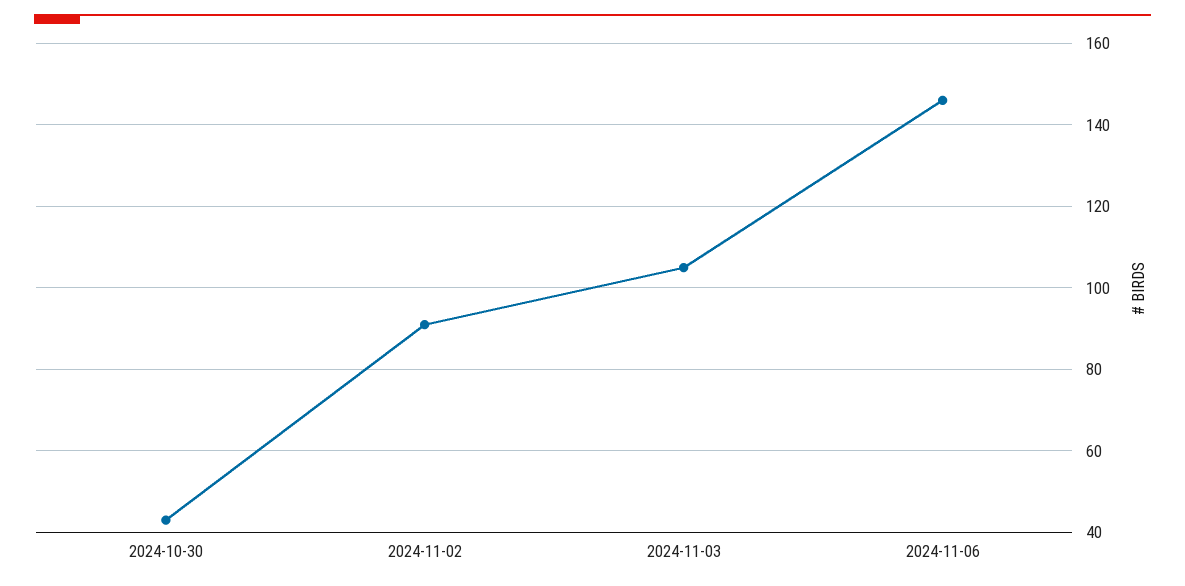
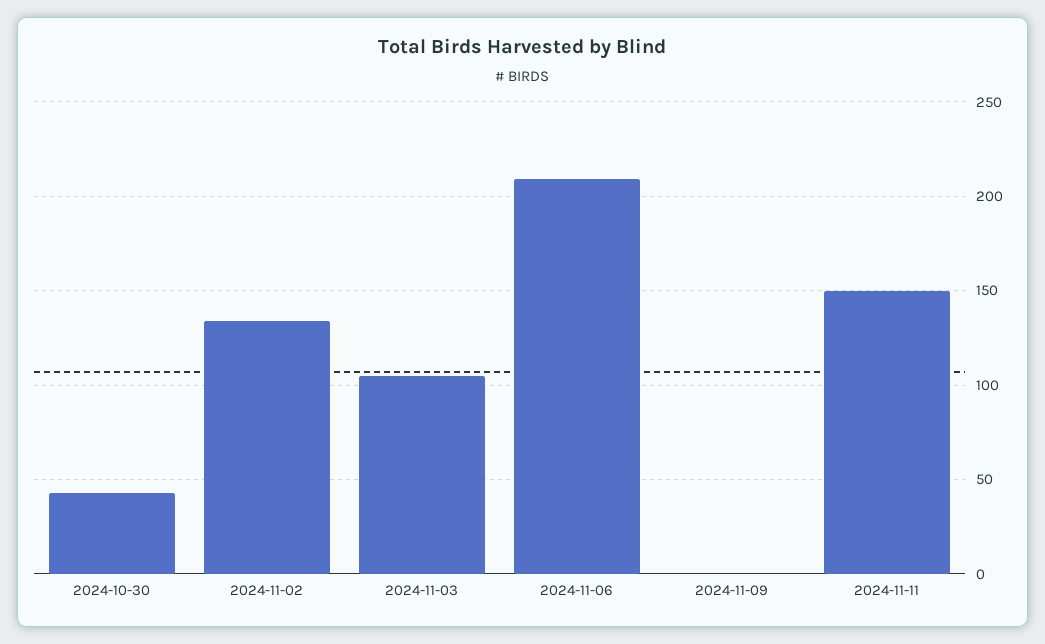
2024-11-02: 90 -> 135
2024-11-06: 145 -> 210
2024-11-09: none -> 0
2024-11-11: none -> 150

